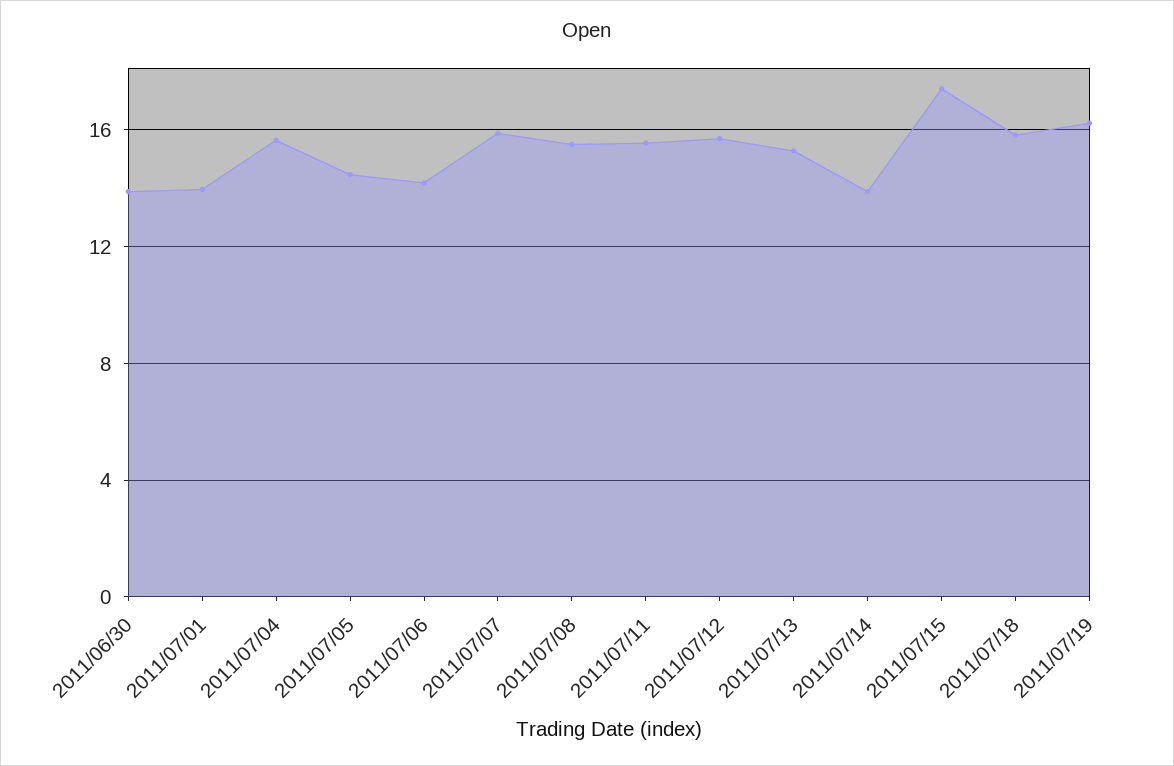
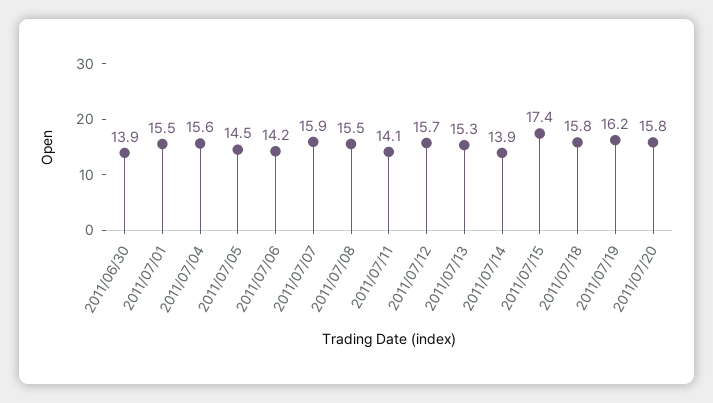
2011/07/01: 14 -> 15.5
2011/07/11: 15.5 -> 14.1
2011/07/20: none -> 15.8

